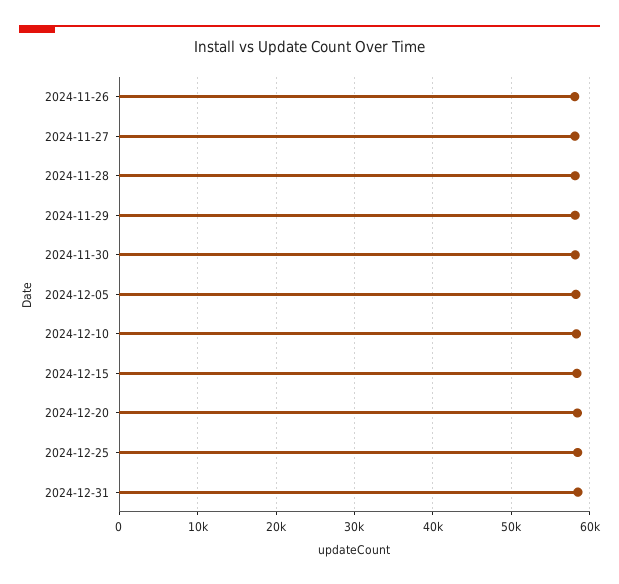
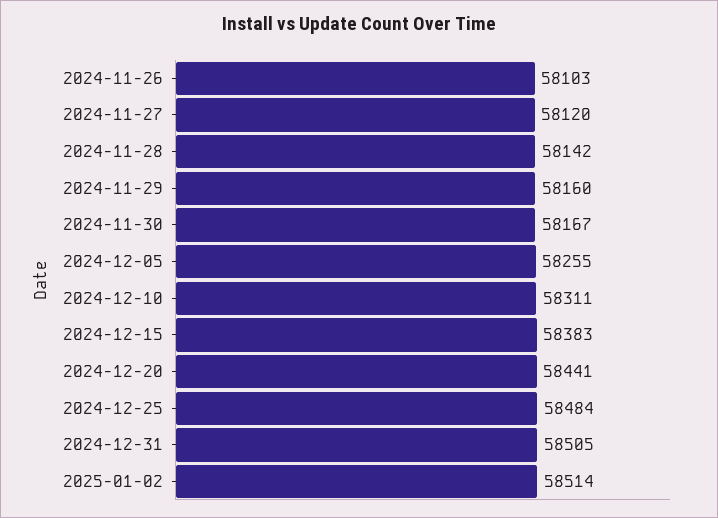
2025-01-02: none -> 58514

